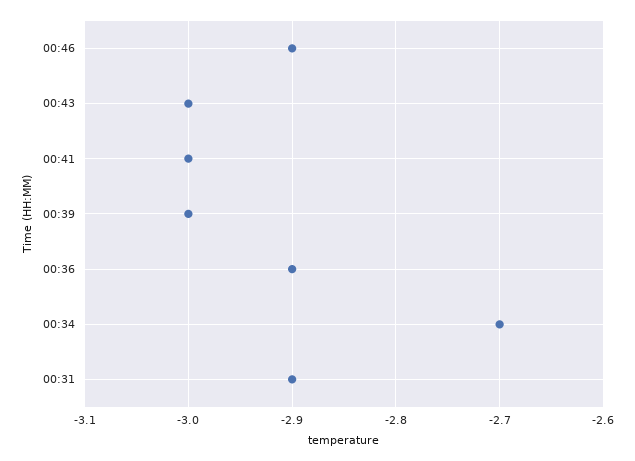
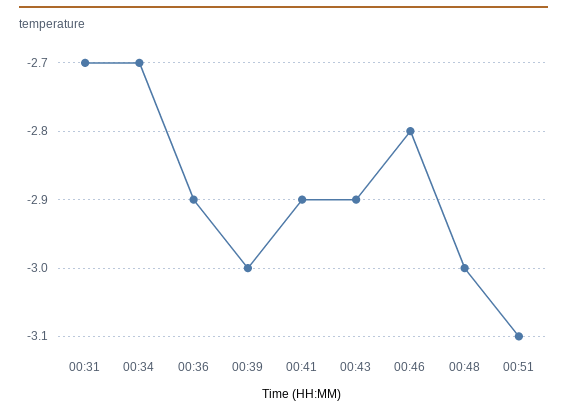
00:46: -2.9 -> -2.8
00:43: -3 -> -2.9
00:41: -3 -> -2.9
00:31: -2.9 -> -2.7
00:48: none -> -3
00:51: none -> -3.1

